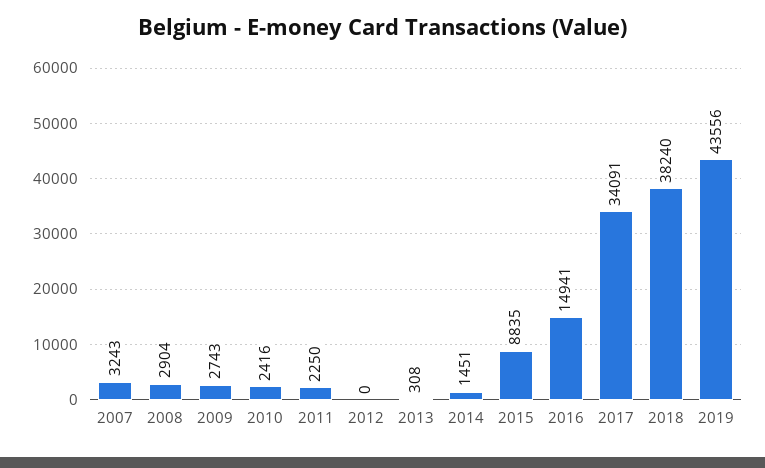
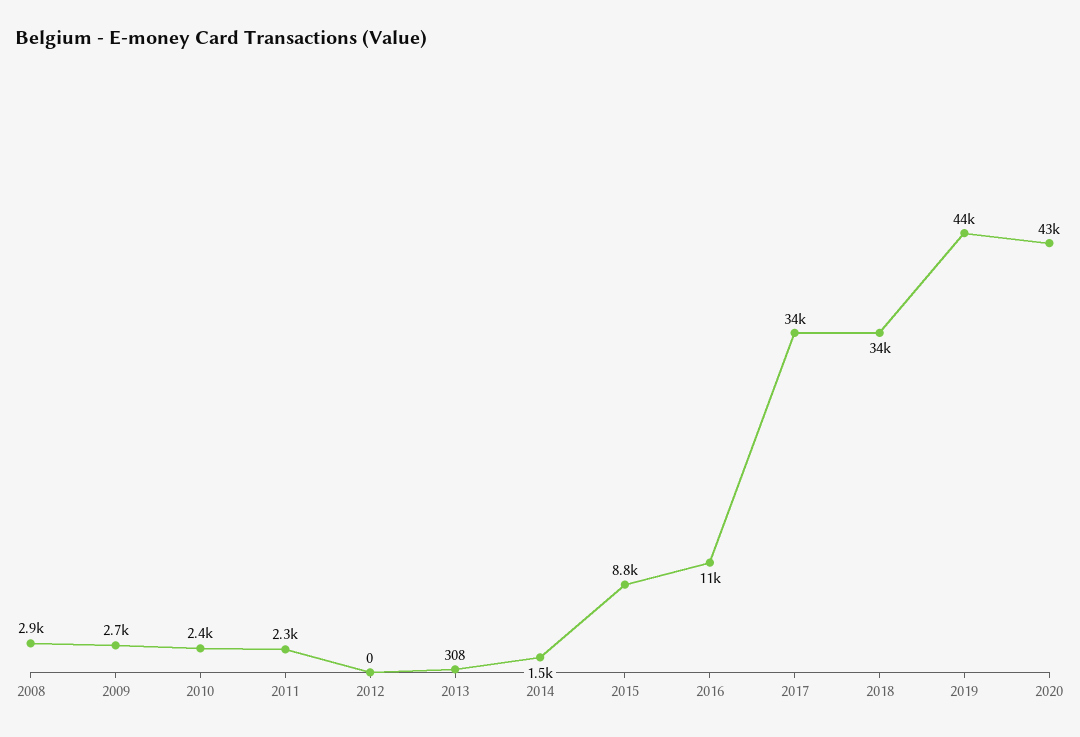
2007: 3243 -> none
2016: 14941 -> 11000
2018: 38240 -> 34000
2020: none -> 43000

